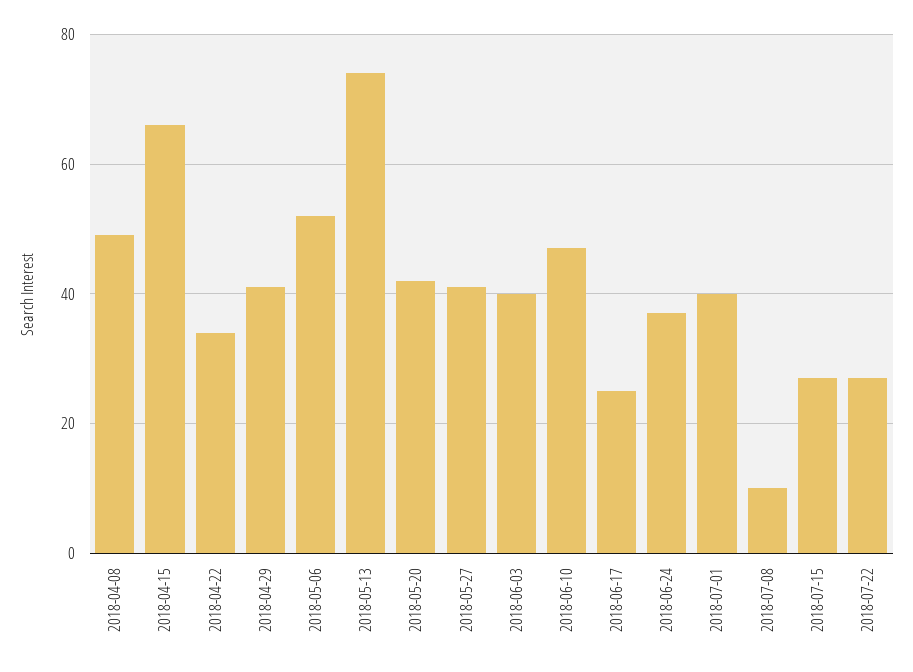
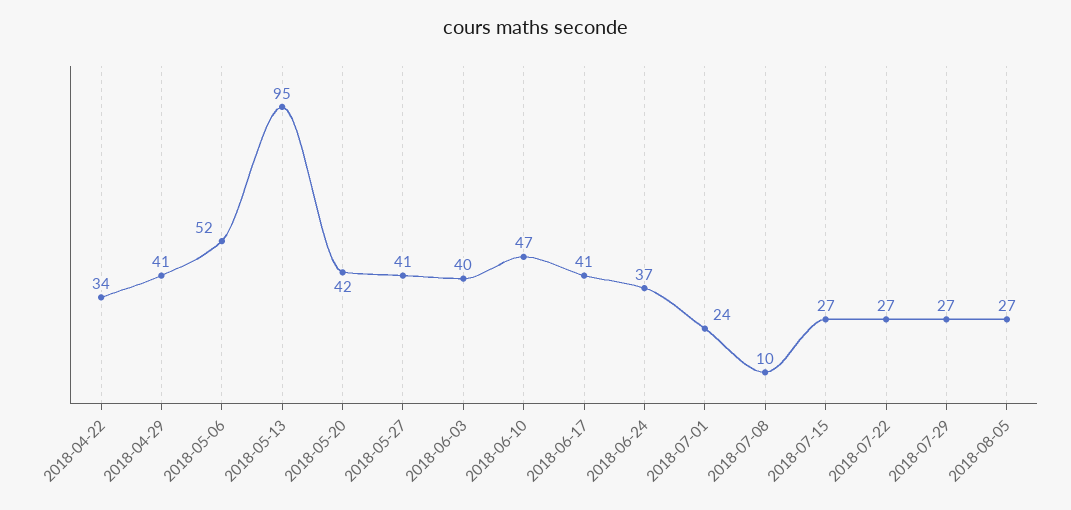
2018-04-08: 50 -> none
2018-04-15: 65 -> none
2018-05-13: 75 -> 95
2018-06-17: 25 -> 41
2018-07-01: 40 -> 24
2018-07-29: none -> 27
2018-08-05: none -> 27

